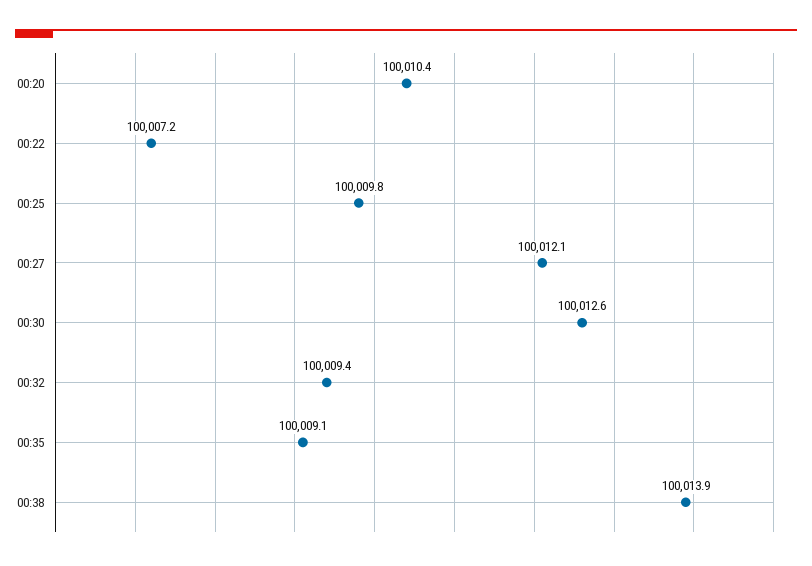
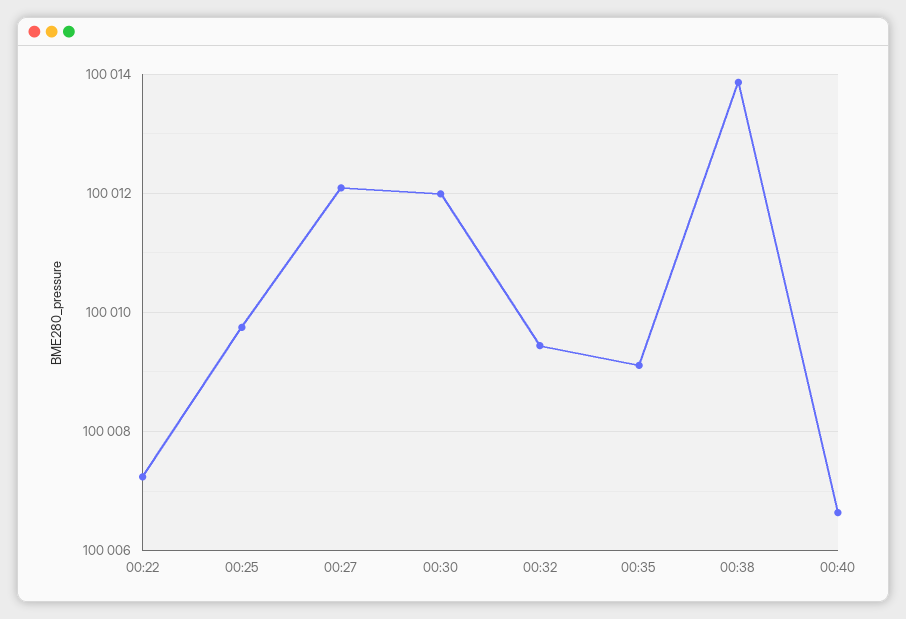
00:20: 100010.4 -> none
00:30: 100012.6 -> 100012
00:40: none -> 100006.6

